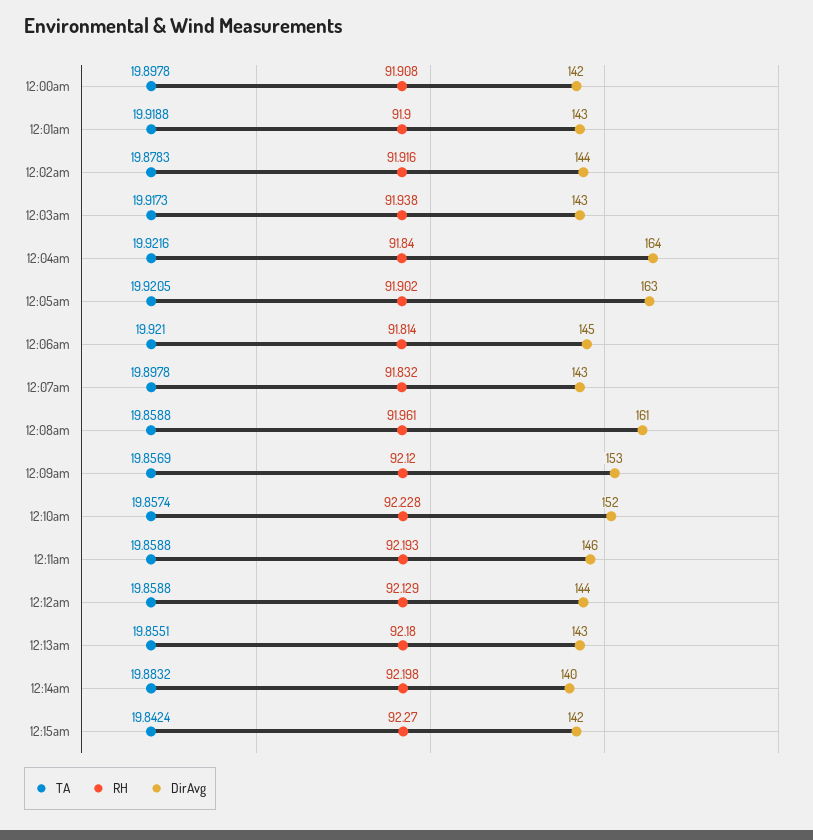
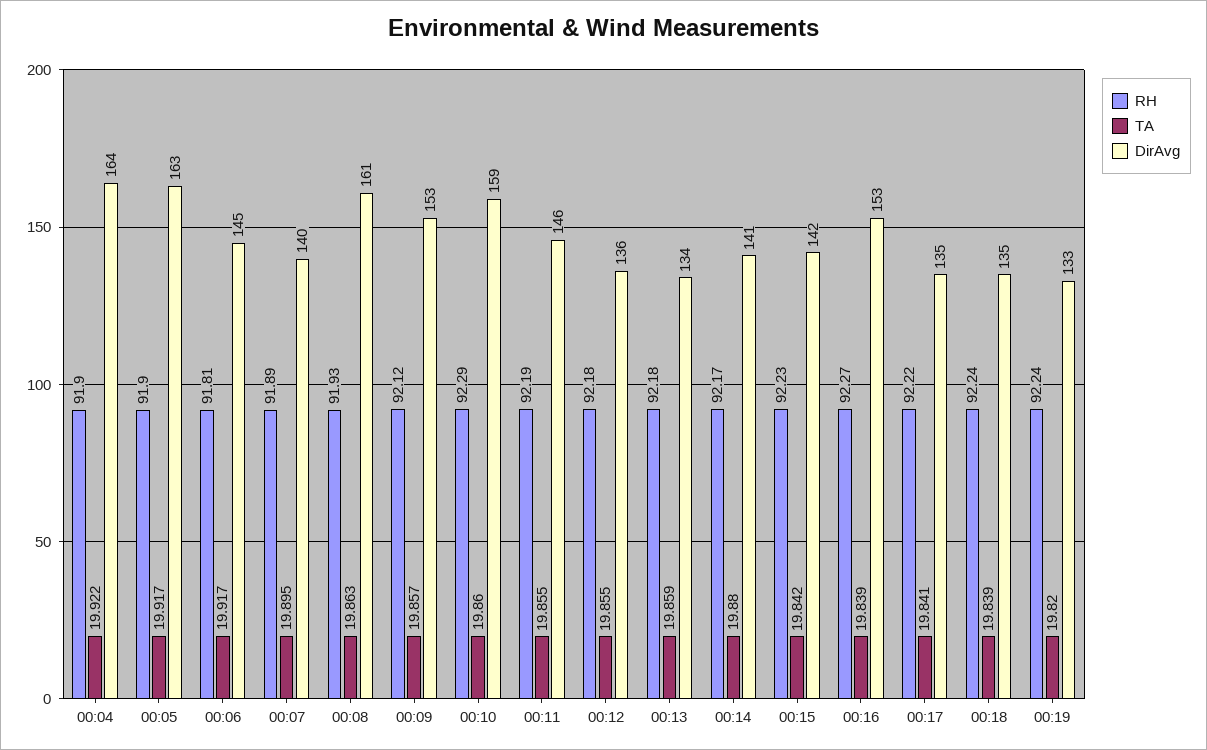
TA, 12:00am: 19.8978 -> none
RH, 12:00am: 91.908 -> none
DirAvg, 12:00am: 142 -> none
TA, 12:01am: 19.9188 -> none
RH, 12:01am: 91.9 -> none
DirAvg, 12:01am: 143 -> none
TA, 12:02am: 19.8783 -> none
RH, 12:02am: 91.916 -> none
DirAvg, 12:02am: 144 -> none
TA, 12:03am: 19.9173 -> none
RH, 12:03am: 91.938 -> none
DirAvg, 12:03am: 143 -> none
RH, 12:04am: 91.84 -> 91.9
TA, 12:05am: 19.9205 -> 19.917
TA, 12:06am: 19.921 -> 19.917
TA, 12:07am: 19.8978 -> 19.895
RH, 12:07am: 91.832 -> 91.89
DirAvg, 12:07am: 143 -> 140
TA, 12:08am: 19.8588 -> 19.863
RH, 12:08am: 91.961 -> 91.93
TA, 12:10am: 19.8574 -> 19.86
RH, 12:10am: 92.228 -> 92.29
DirAvg, 12:10am: 152 -> 159
TA, 12:11am: 19.8588 -> 19.855
TA, 12:12am: 19.8588 -> 19.855
RH, 12:12am: 92.129 -> 92.18
DirAvg, 12:12am: 144 -> 136
TA, 12:13am: 19.8551 -> 19.859
DirAvg, 12:13am: 143 -> 134
TA, 12:14am: 19.8832 -> 19.88
RH, 12:14am: 92.198 -> 92.17
DirAvg, 12:14am: 140 -> 141
RH, 12:15am: 92.27 -> 92.23
RH, 00:16: none -> 92.27
TA, 00:16: none -> 19.839
DirAvg, 00:16: none -> 153
RH, 00:17: none -> 92.22
TA, 00:17: none -> 19.841
DirAvg, 00:17: none -> 135
RH, 00:18: none -> 92.24
TA, 00:18: none -> 19.839
DirAvg, 00:18: none -> 135
RH, 00:19: none -> 92.24
TA, 00:19: none -> 19.82
DirAvg, 00:19: none -> 133

